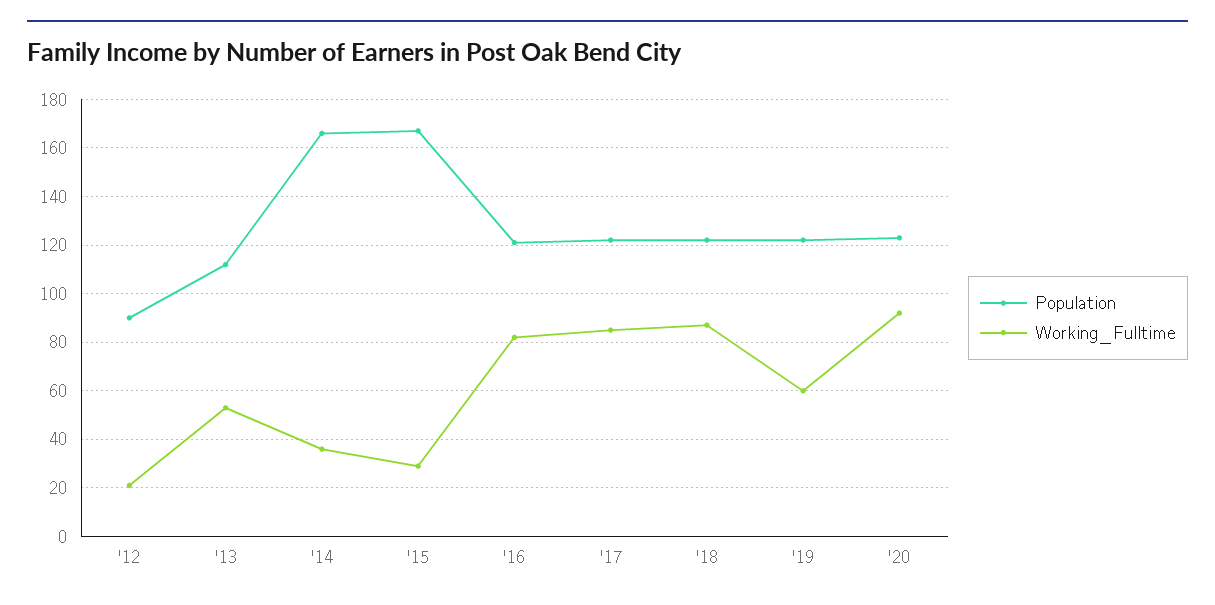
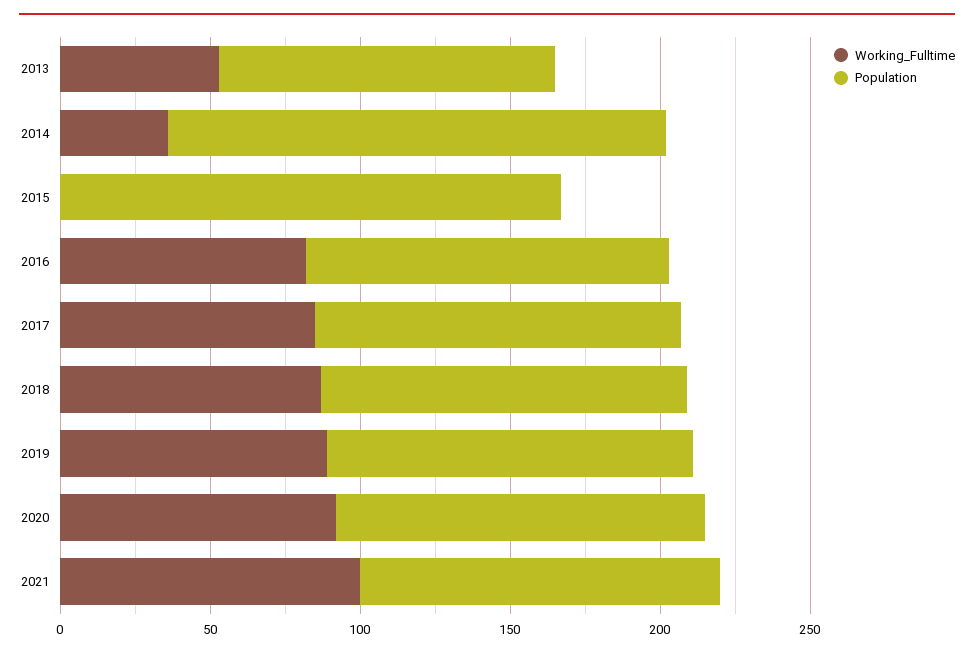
Population, '12: 90 -> none
Working_Fulltime, '12: 20 -> none
Working_Fulltime, '15: 30 -> 0
Working_Fulltime, '19: 60 -> 90
Working_Fulltime, 2021: none -> 100
Population, 2021: none -> 120

